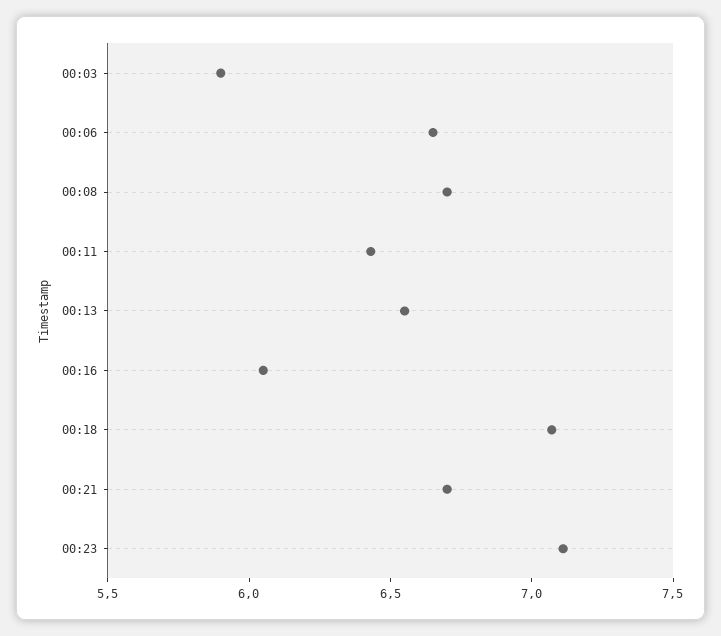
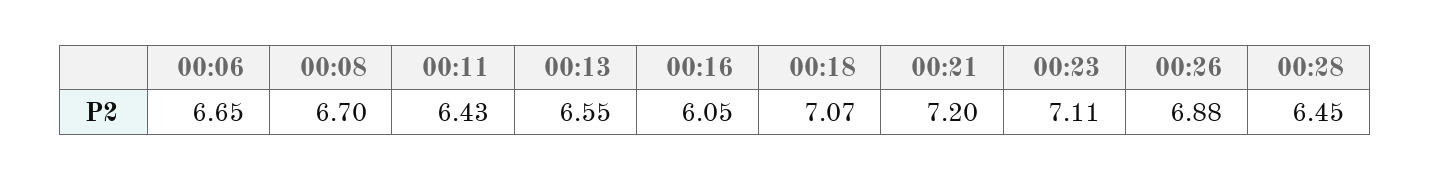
00:03: 5.9 -> none
00:21: 6.7 -> 7.2
00:26: none -> 6.88
00:28: none -> 6.45

